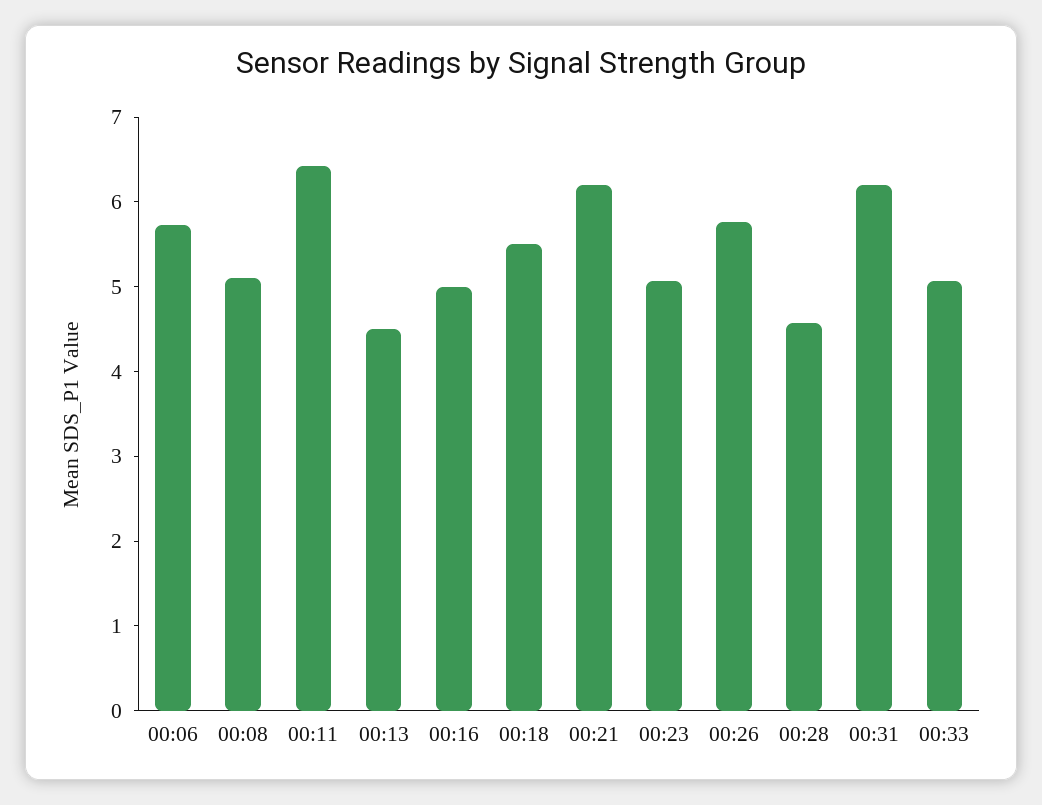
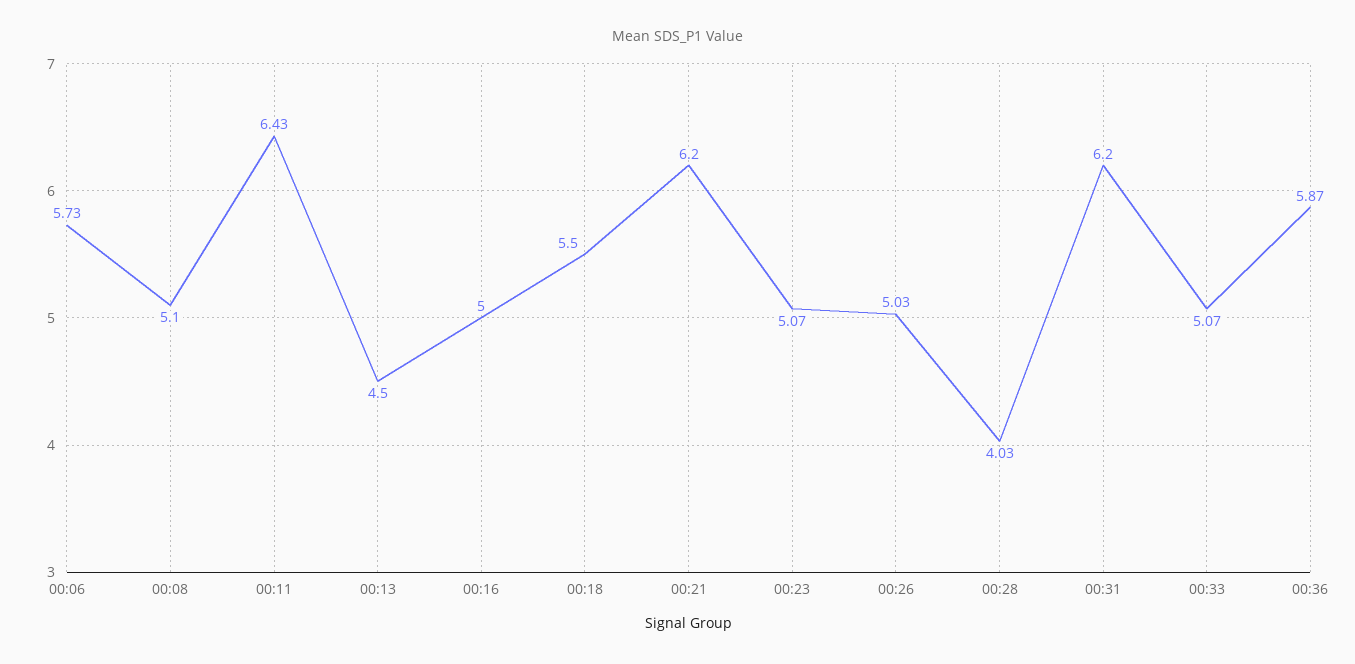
00:26: 5.8 -> 5.03
00:28: 4.6 -> 4.03
00:36: none -> 5.87

